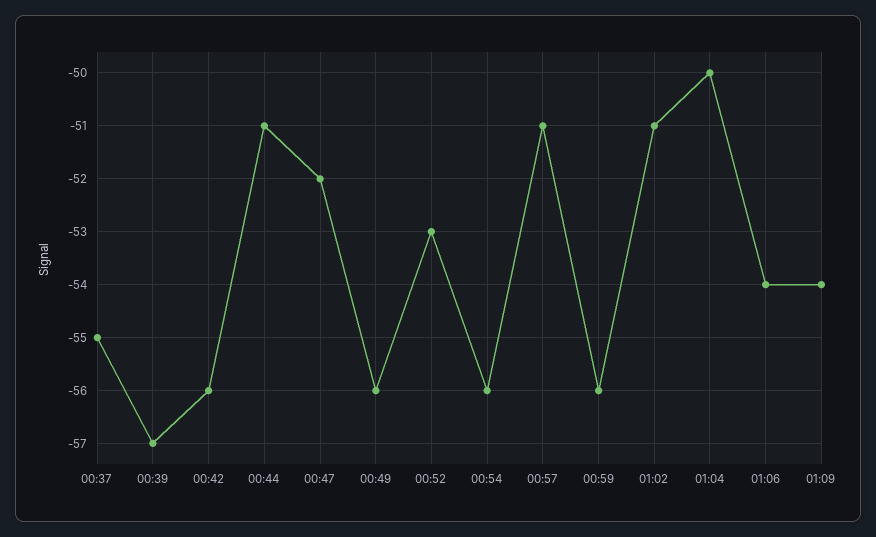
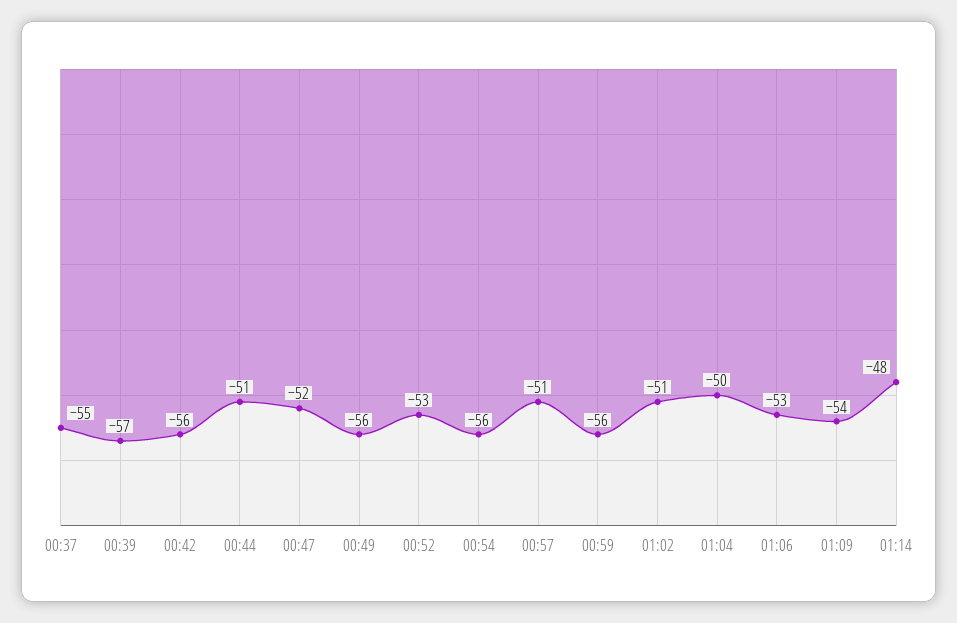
01:06: -54 -> -53
01:14: none -> -48

